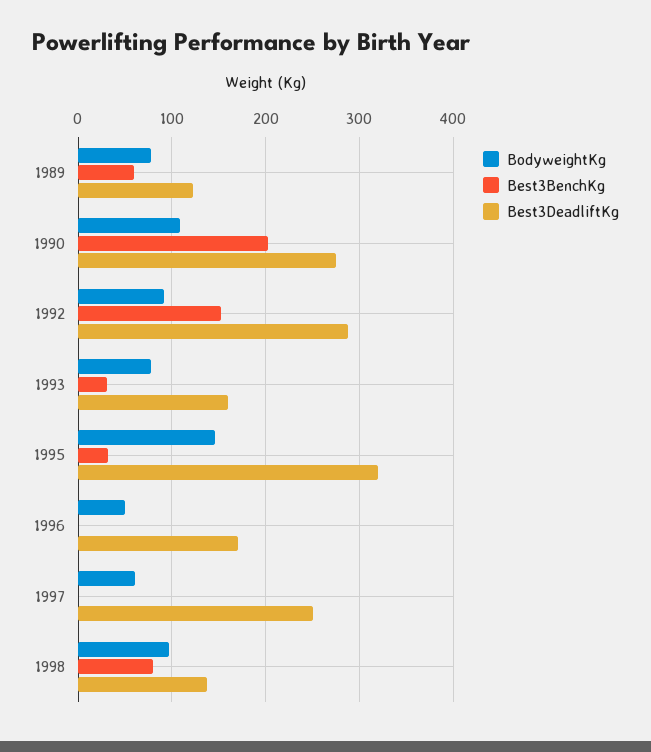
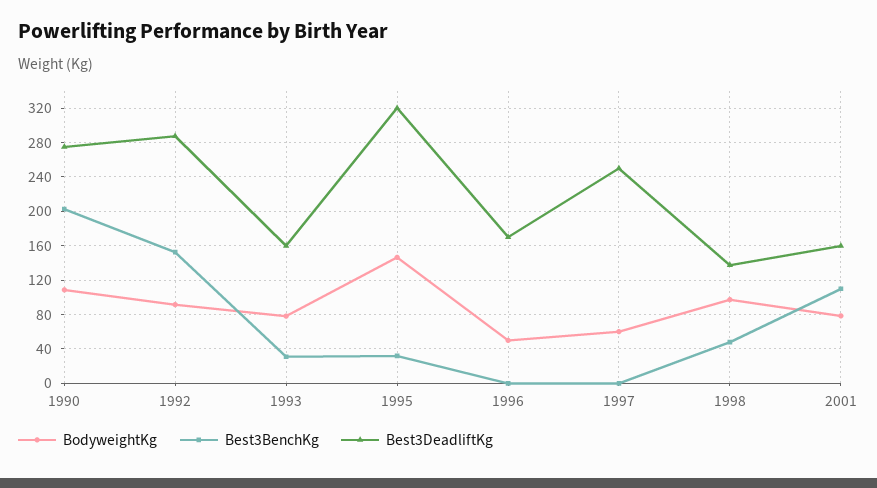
BodyweightKg, 1989: 80 -> none
Best3BenchKg, 1989: 60 -> none
Best3DeadliftKg, 1989: 120 -> none
Best3BenchKg, 1998: 80 -> 50
BodyweightKg, 2001: none -> 80
Best3BenchKg, 2001: none -> 110
Best3DeadliftKg, 2001: none -> 160

